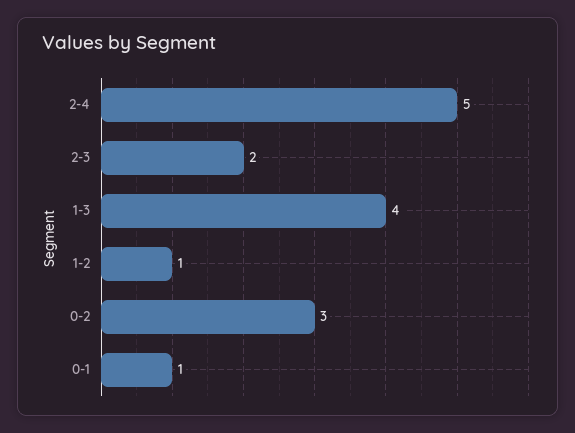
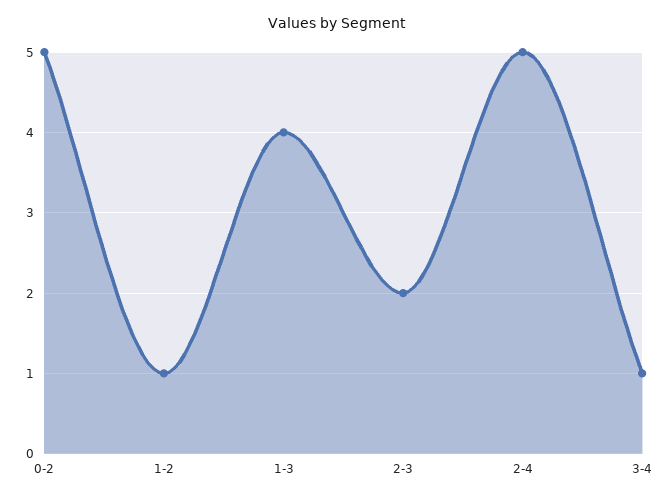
0-2: 3 -> 5
0-1: 1 -> none
3-4: none -> 1

